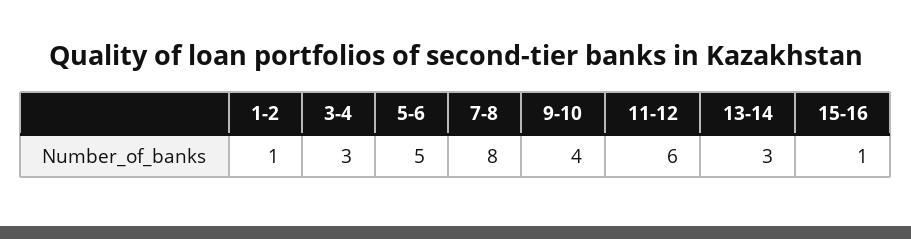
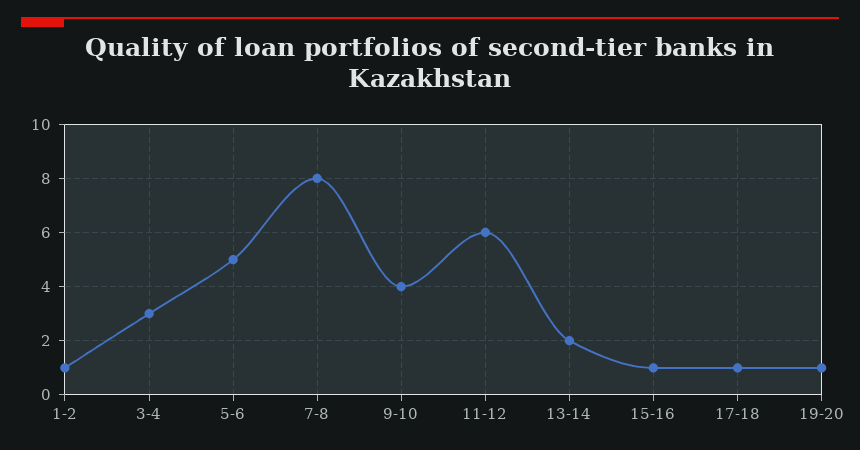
13-14: 3 -> 2
17-18: none -> 1
19-20: none -> 1

